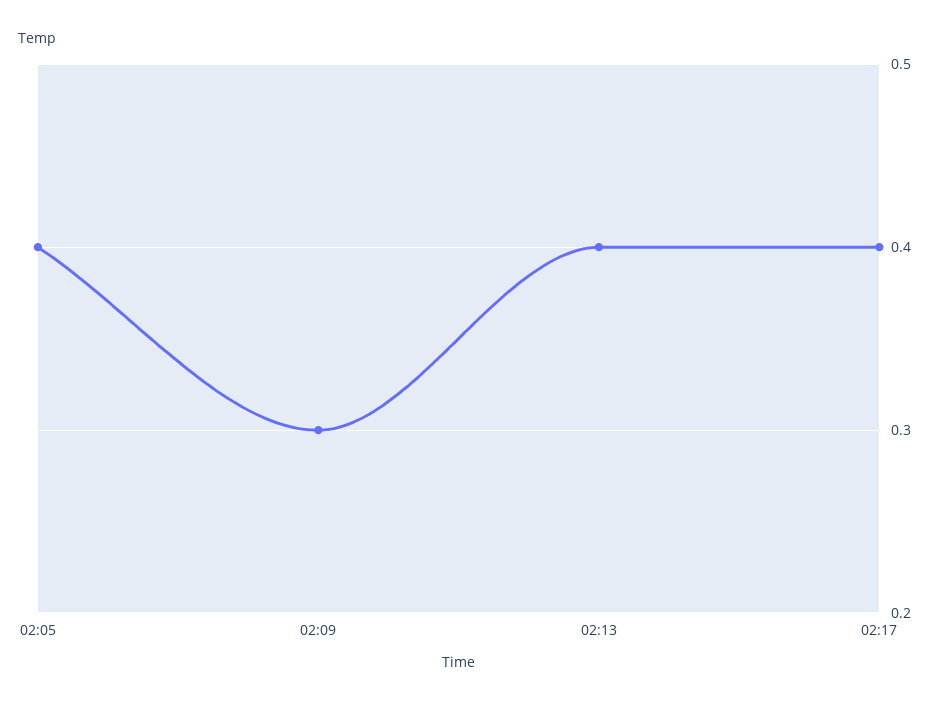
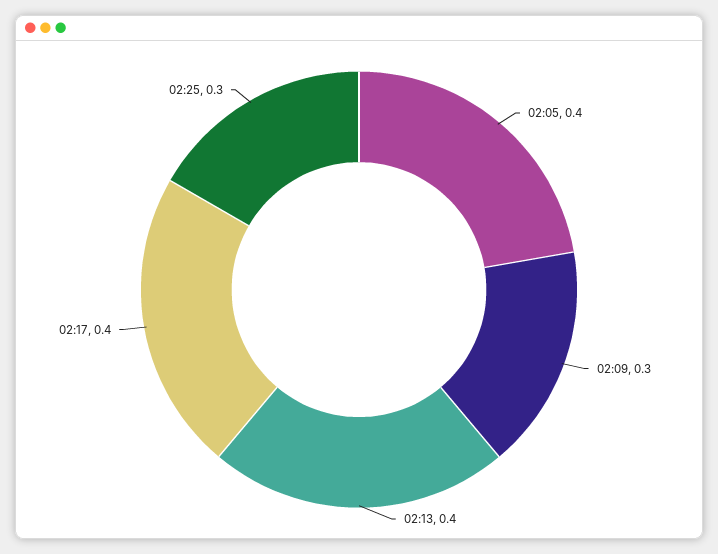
02:25: none -> 0.3

